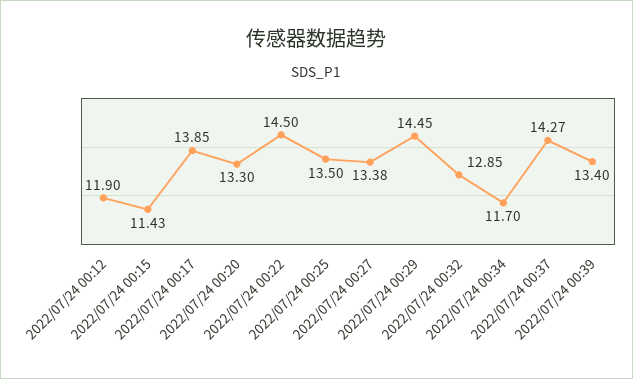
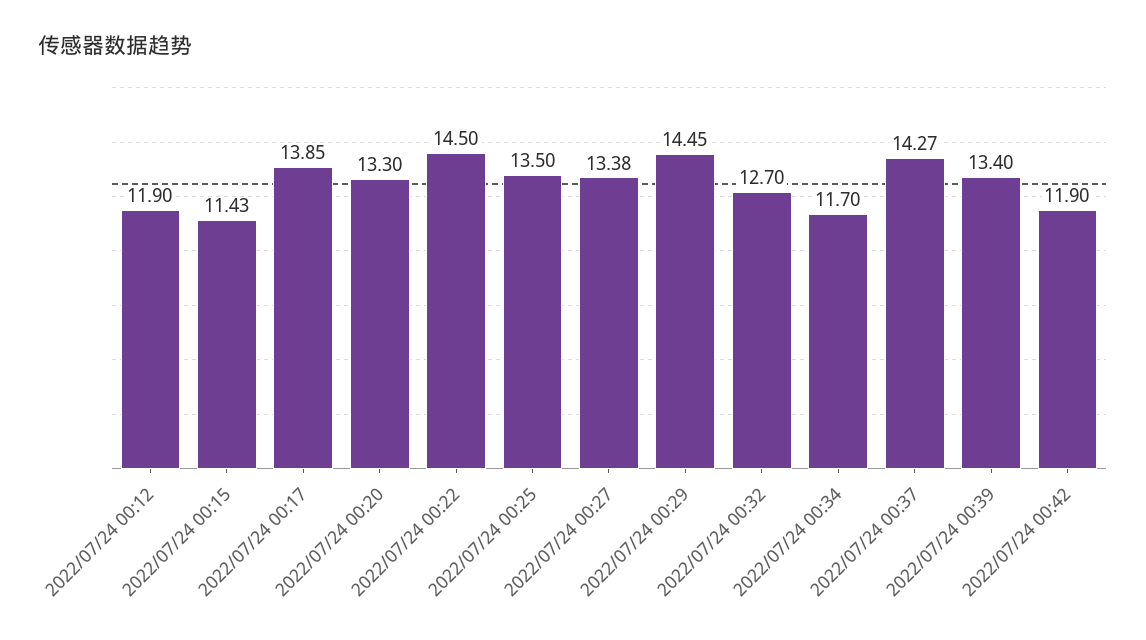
2022/07/24 00:32: 12.85 -> 12.7
2022/07/24 00:42: none -> 11.9

